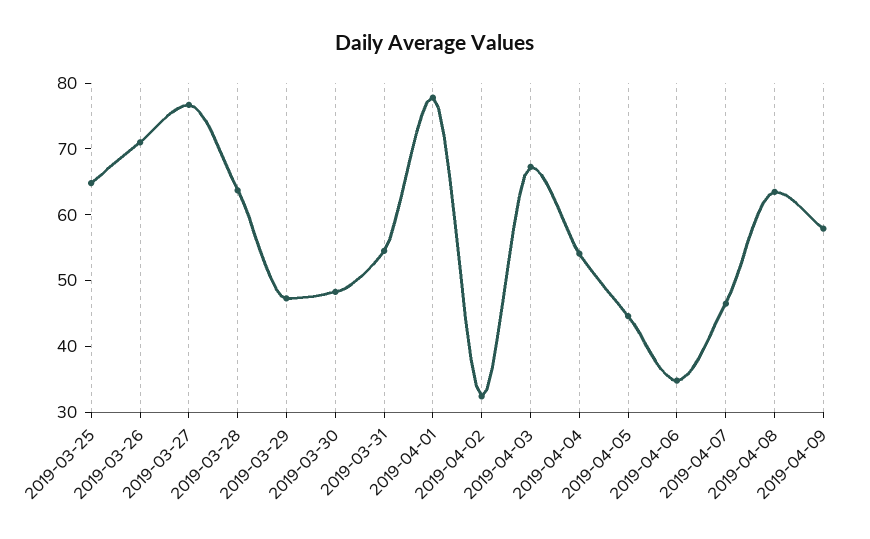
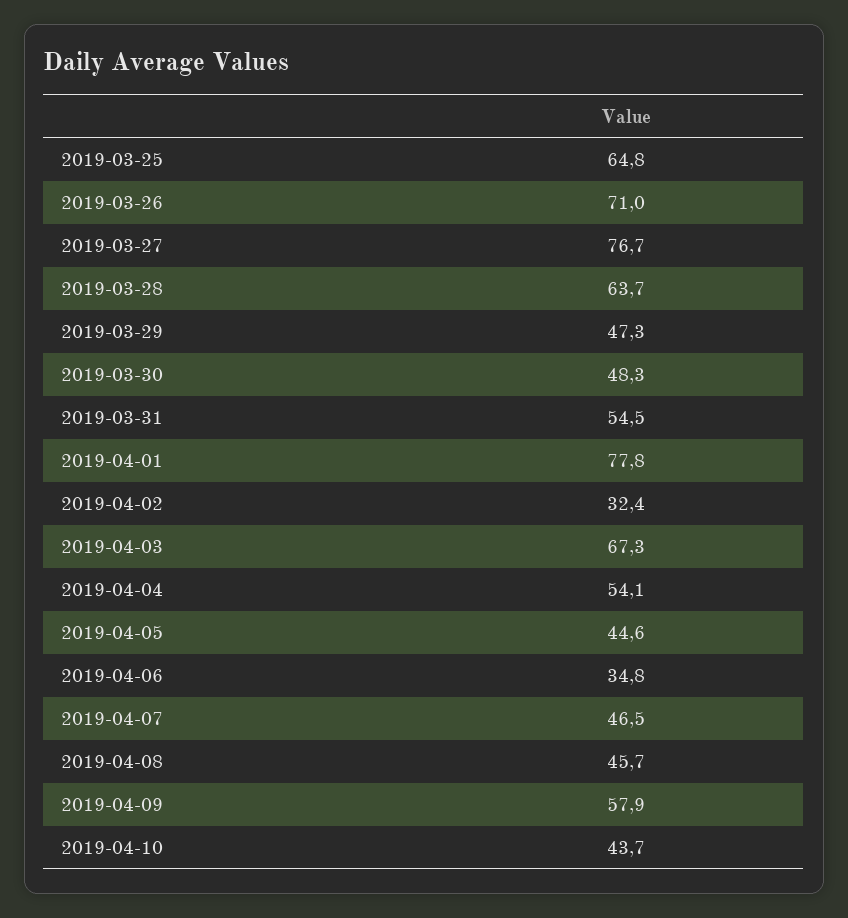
2019-04-08: 64 -> 45.7
2019-04-10: none -> 43.7

